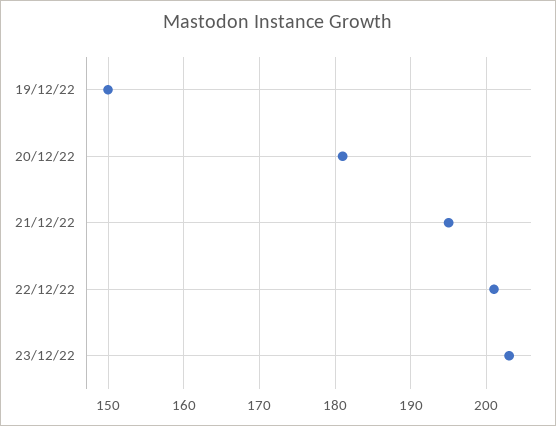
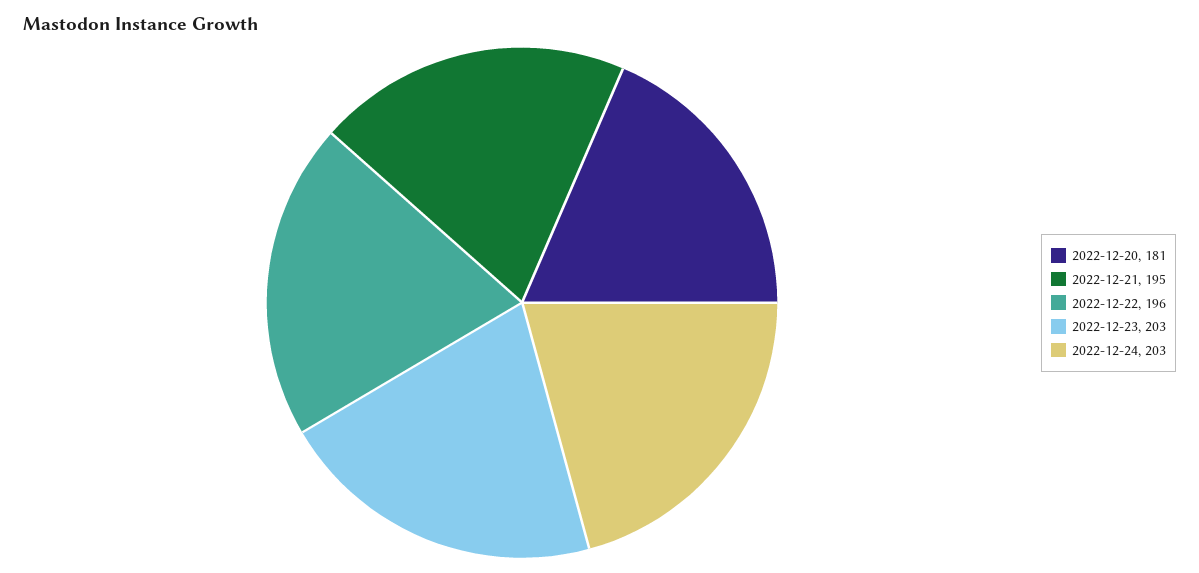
19/12/22: 150 -> none
22/12/22: 201 -> 196
2022-12-24: none -> 203

